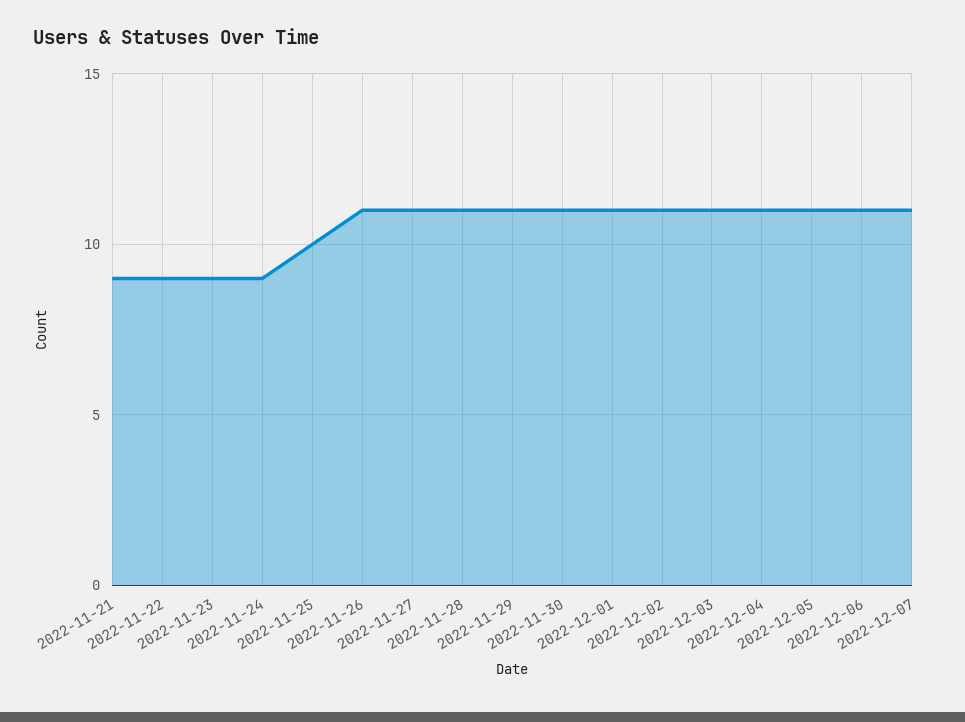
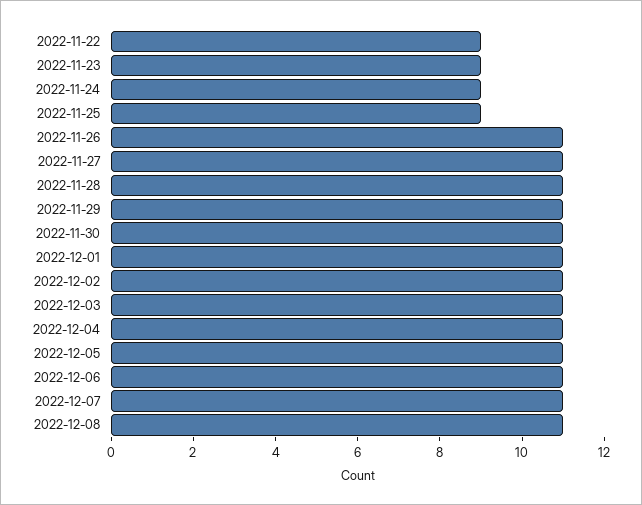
2022-11-21: 9 -> none
2022-11-25: 10 -> 9
2022-12-08: none -> 11

